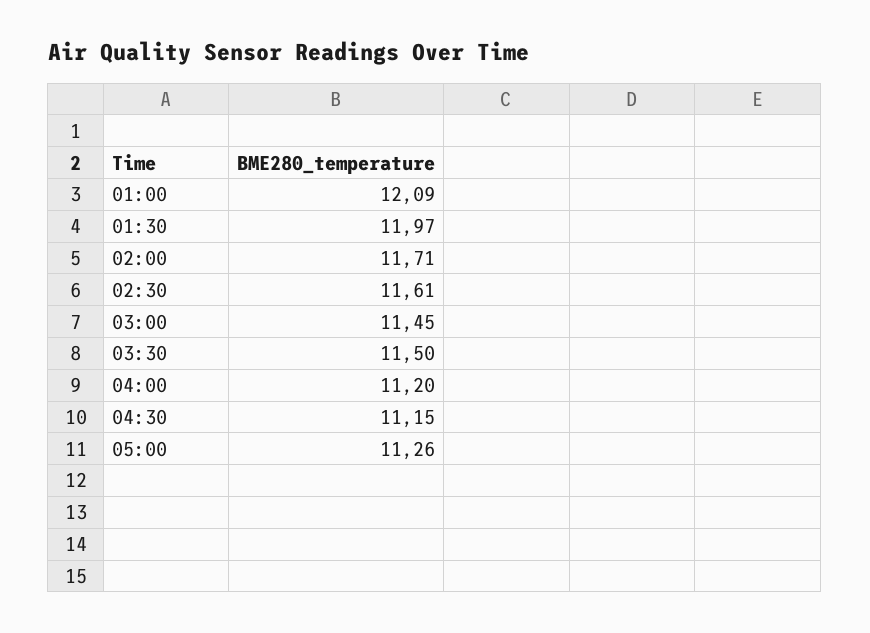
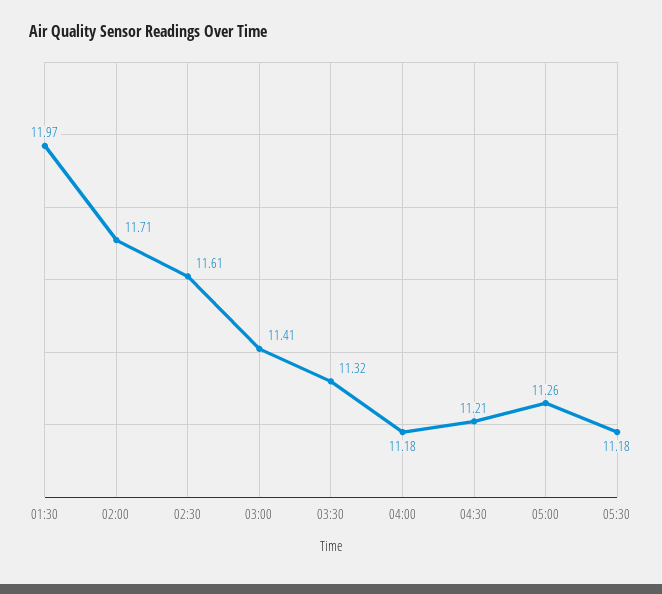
01:00: 12.09 -> none
03:00: 11.45 -> 11.41
03:30: 11.5 -> 11.32
04:00: 11.2 -> 11.18
04:30: 11.15 -> 11.21
05:30: none -> 11.18

